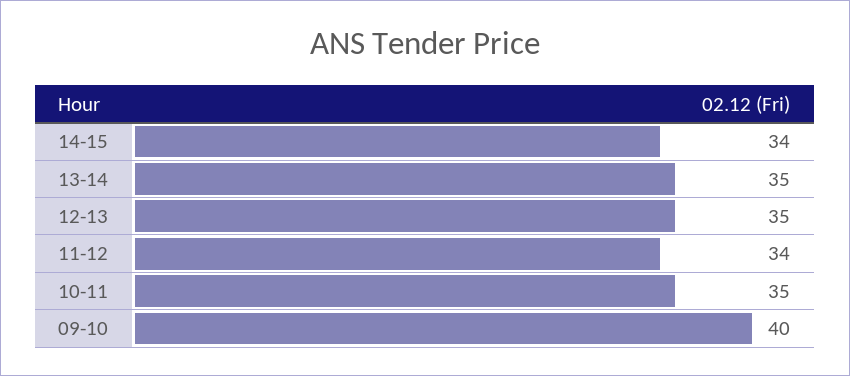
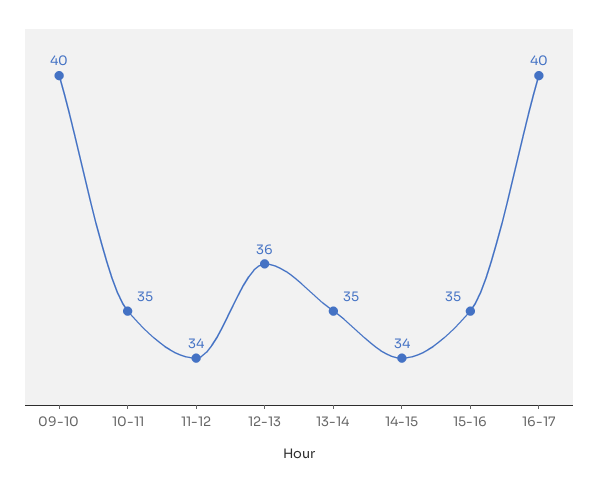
12-13: 35 -> 36
15-16: none -> 35
16-17: none -> 40

